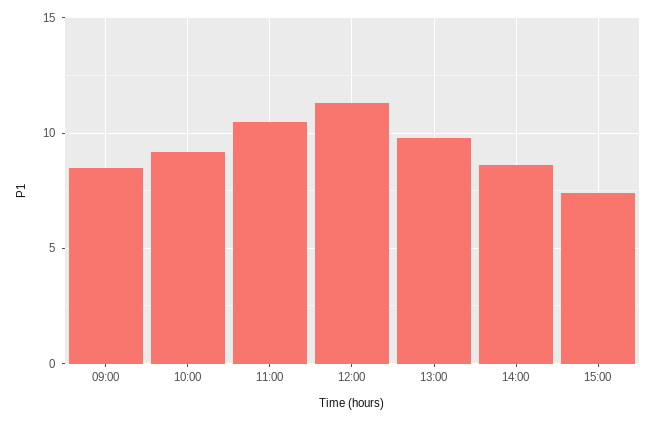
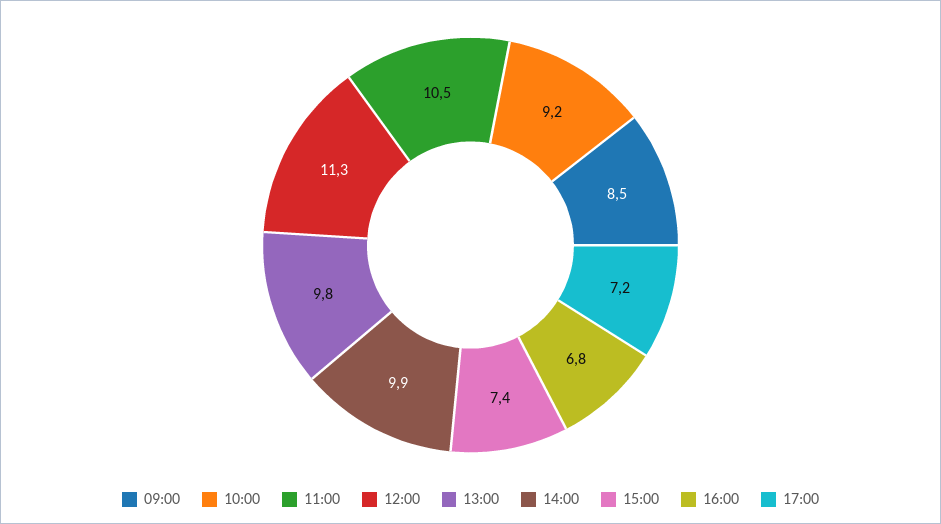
14:00: 8.5 -> 9.9
16:00: none -> 6.8
17:00: none -> 7.2

